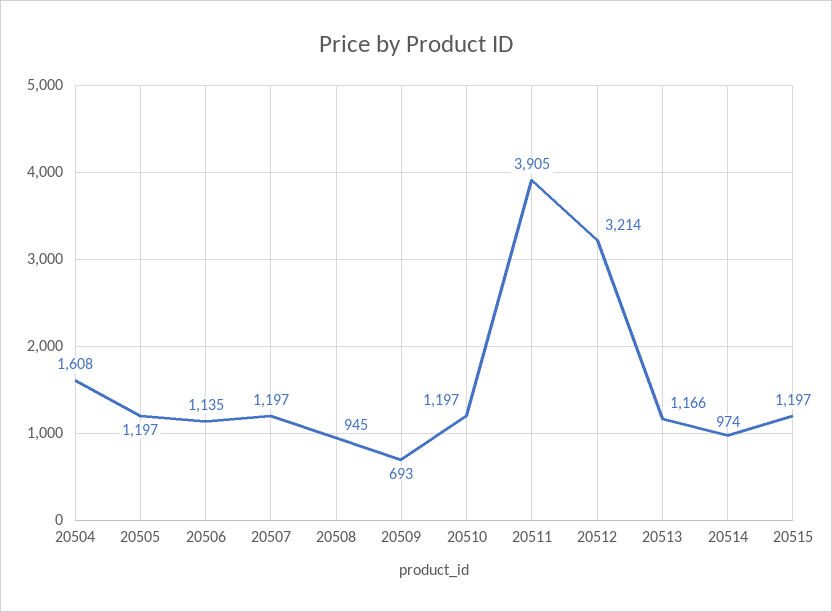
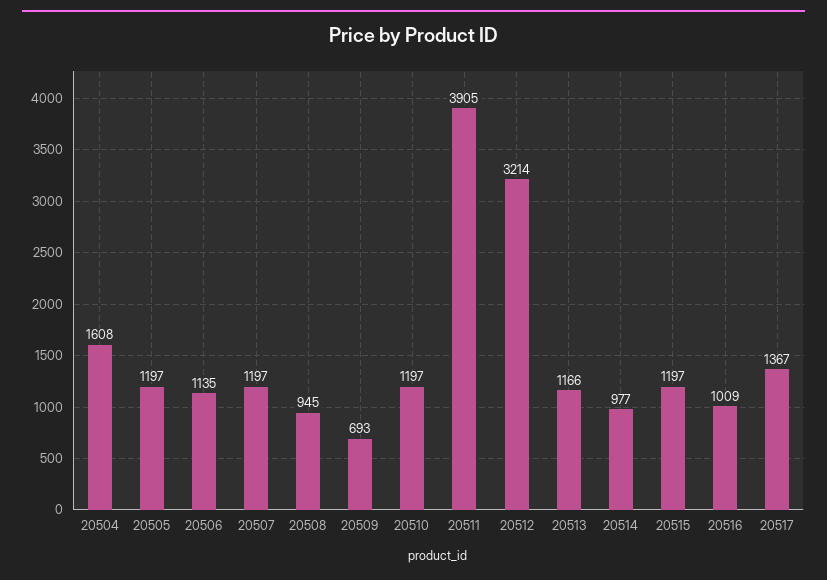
20514: 974 -> 977
20516: none -> 1009
20517: none -> 1367

